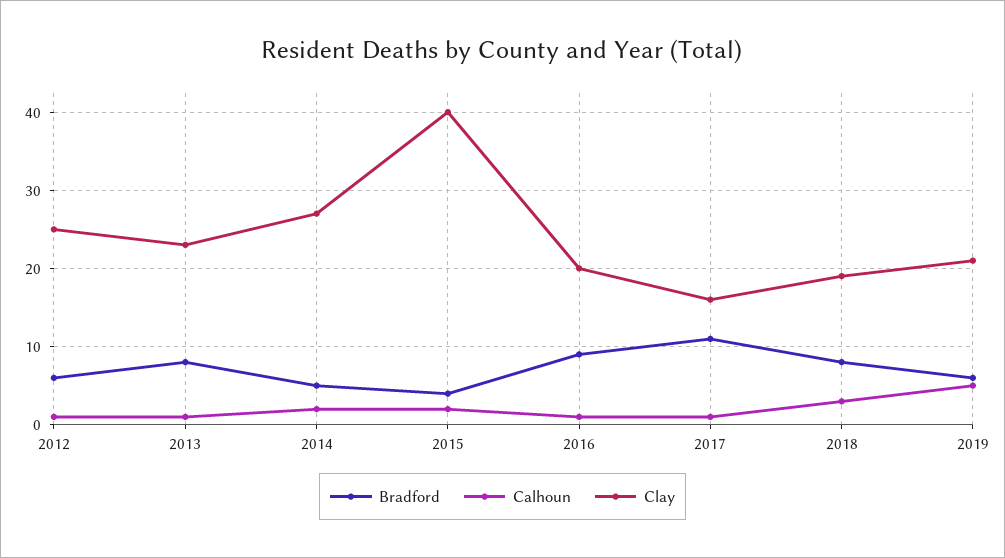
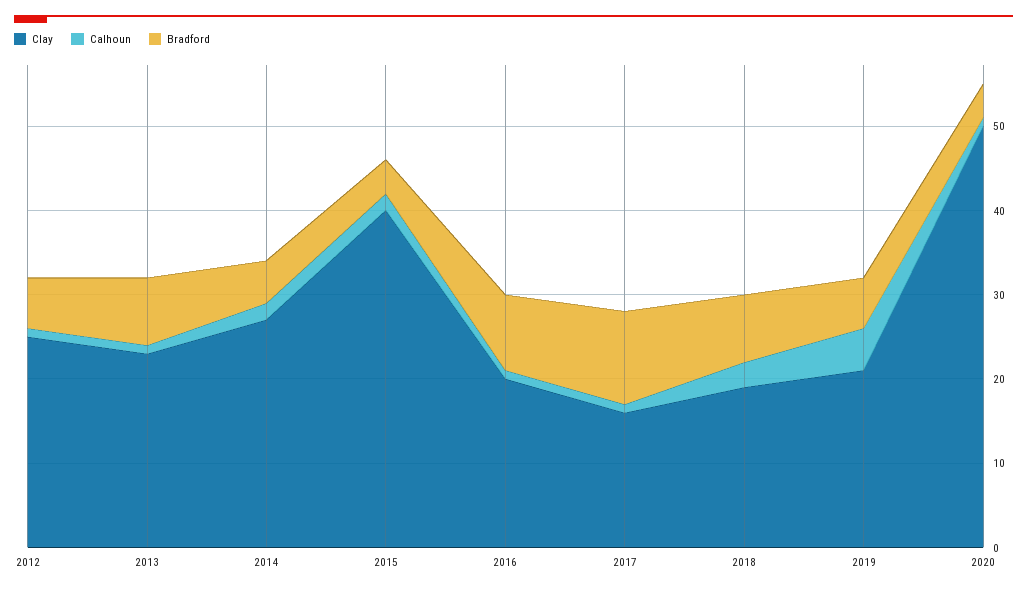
Clay, 2020: none -> 50
Calhoun, 2020: none -> 1
Bradford, 2020: none -> 4

